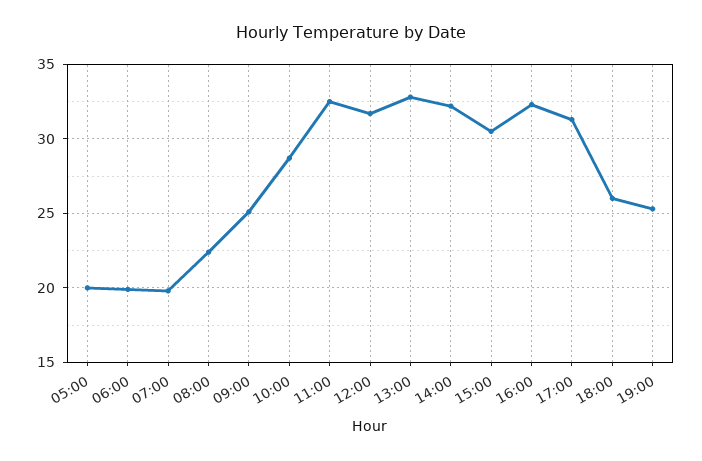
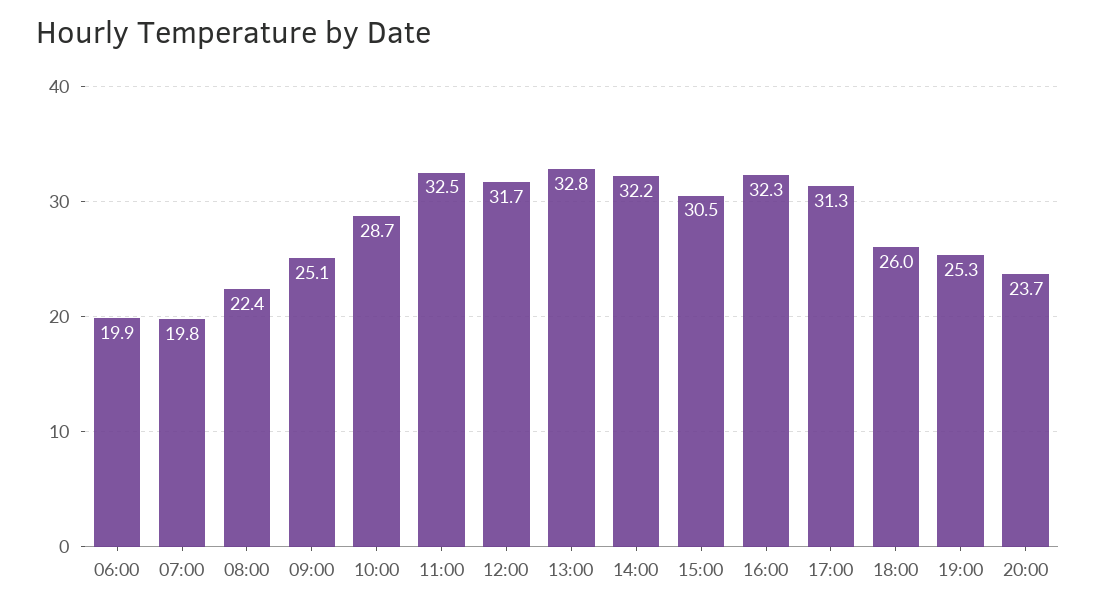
05:00: 20 -> none
20:00: none -> 23.7

